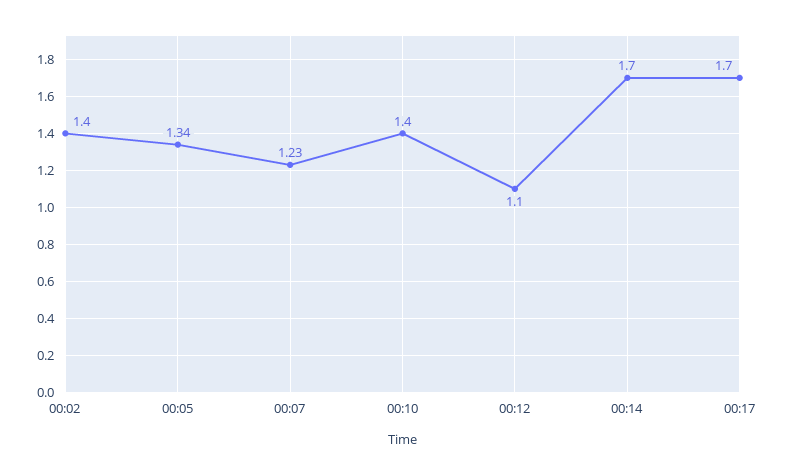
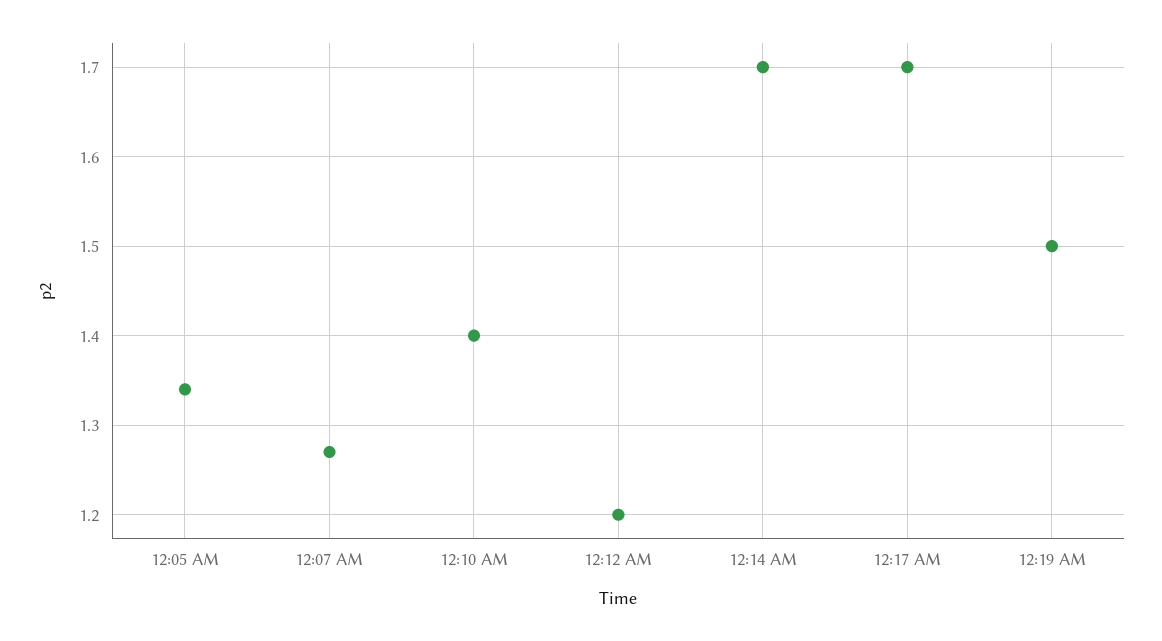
00:02: 1.4 -> none
00:07: 1.23 -> 1.27
00:12: 1.1 -> 1.2
12:19 AM: none -> 1.5

